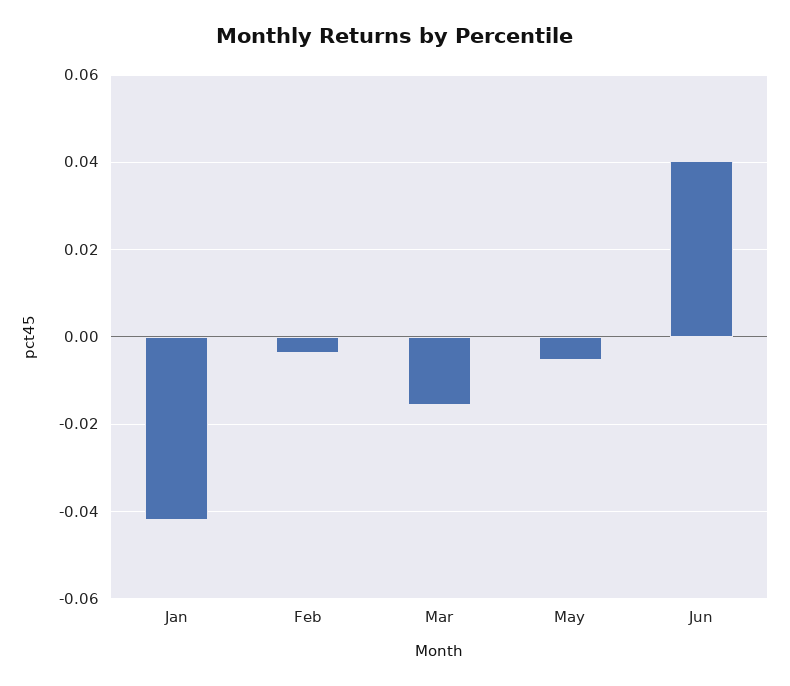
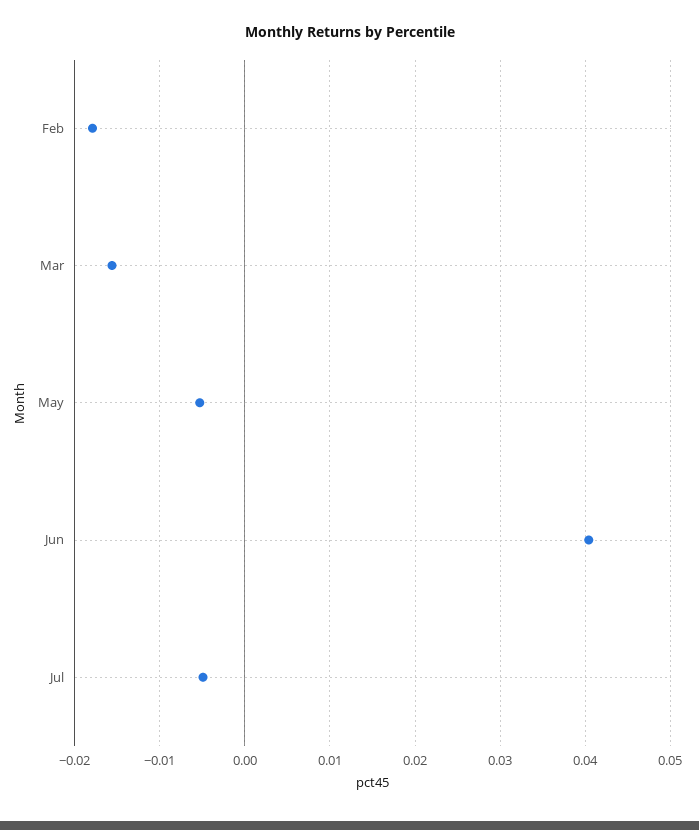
Jan: -0.042 -> none
Feb: -0.004 -> -0.018
Jul: none -> -0.005

